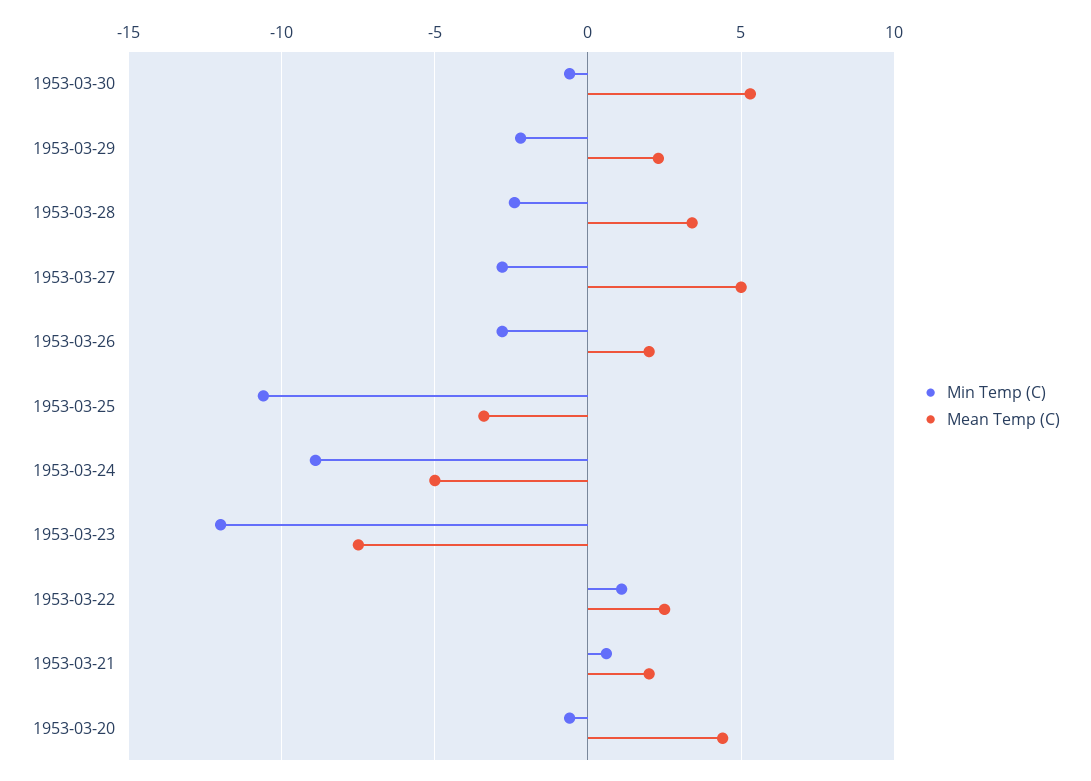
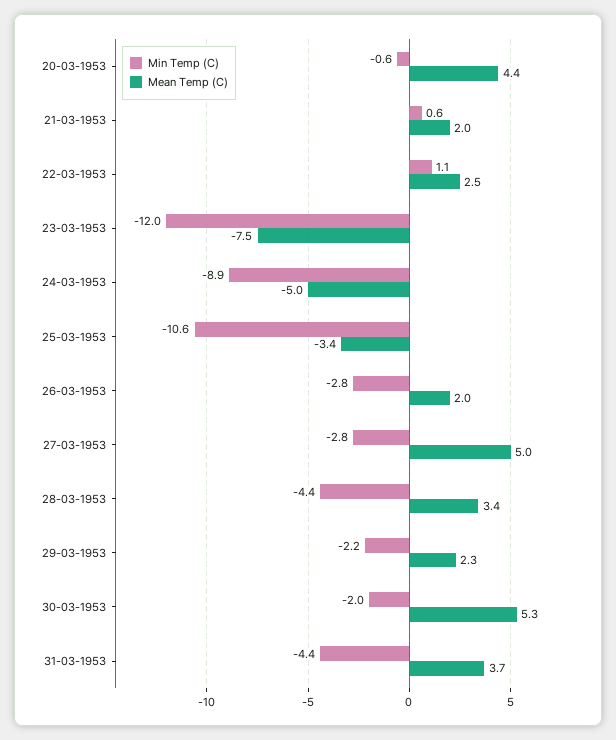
Min Temp (C), 1953-03-30: -0.5 -> -2
Min Temp (C), 1953-03-28: -2.5 -> -4.4
Min Temp (C), 31-03-1953: none -> -4.4
Mean Temp (C), 31-03-1953: none -> 3.7

